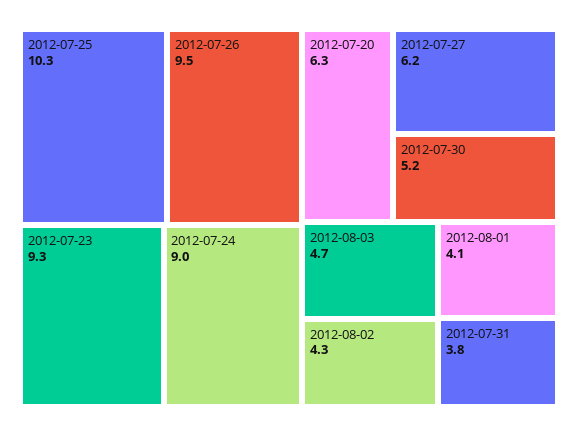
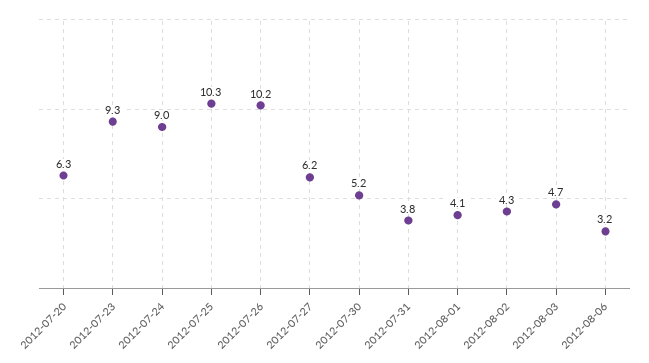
2012-07-26: 9.5 -> 10.2
2012-08-06: none -> 3.2

